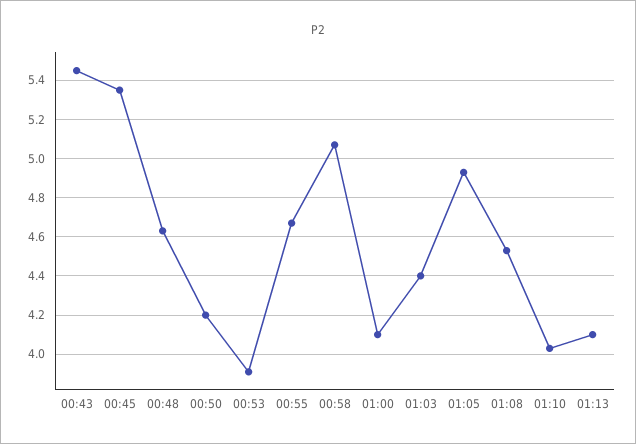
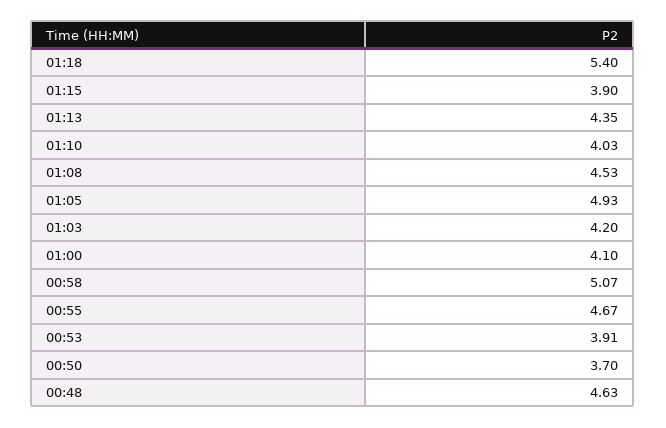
00:43: 5.45 -> none
00:45: 5.35 -> none
00:50: 4.2 -> 3.7
01:03: 4.4 -> 4.2
01:13: 4.1 -> 4.35
01:18: none -> 5.4
01:15: none -> 3.9

